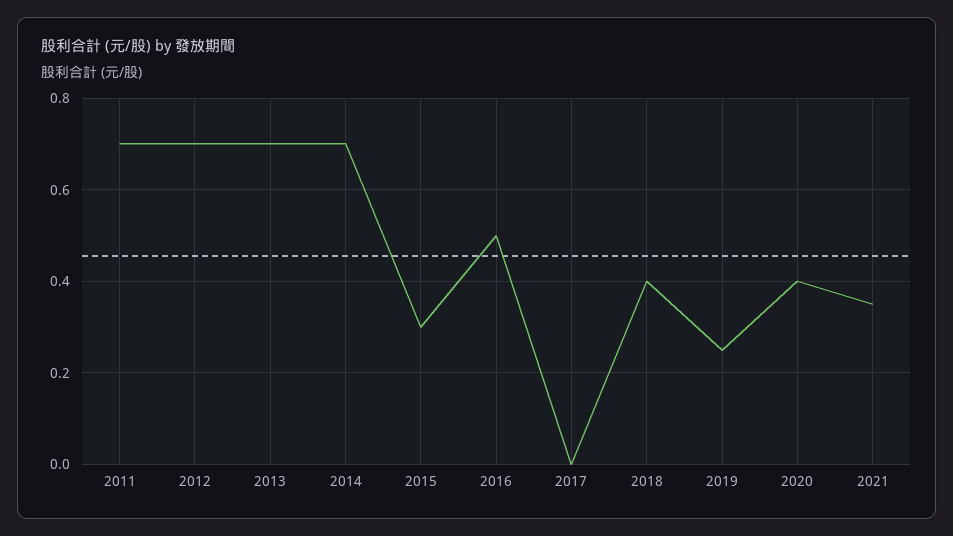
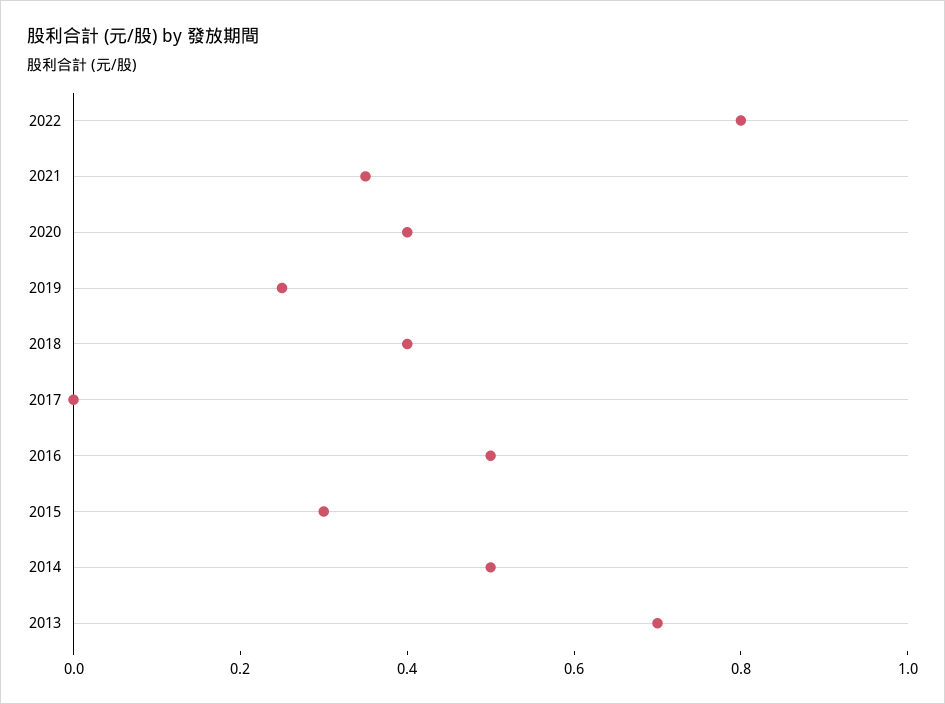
2011: 0.7 -> none
2012: 0.7 -> none
2014: 0.7 -> 0.5
2022: none -> 0.8

